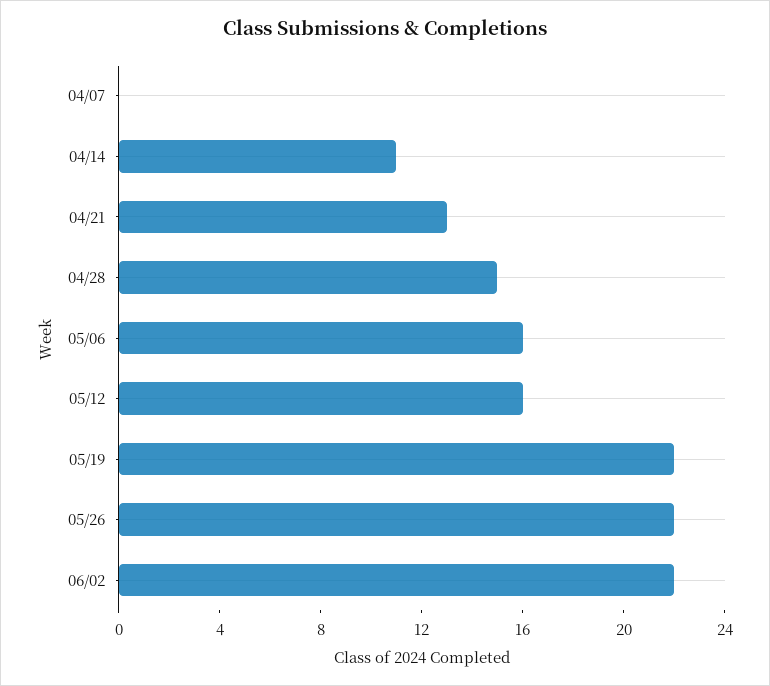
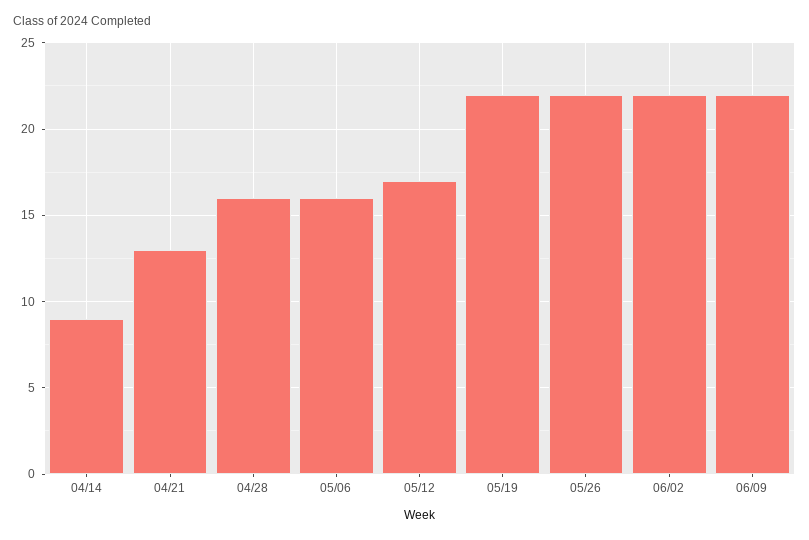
04/07: 0 -> none
04/14: 11 -> 9
04/28: 15 -> 16
05/12: 16 -> 17
06/09: none -> 22

